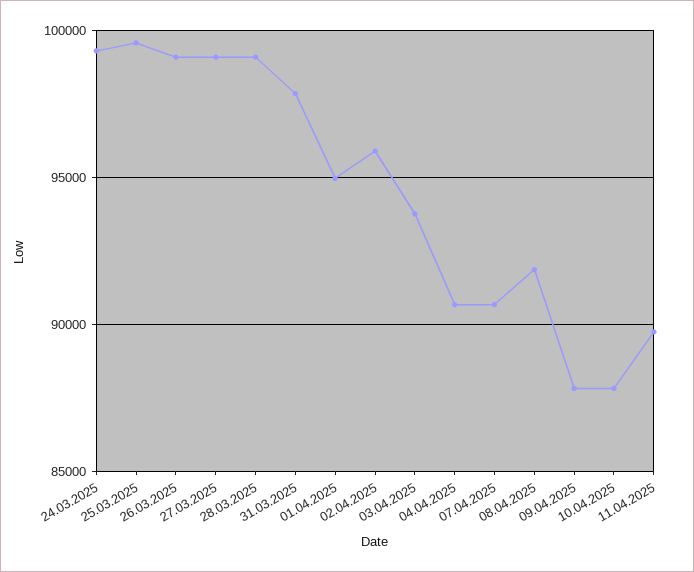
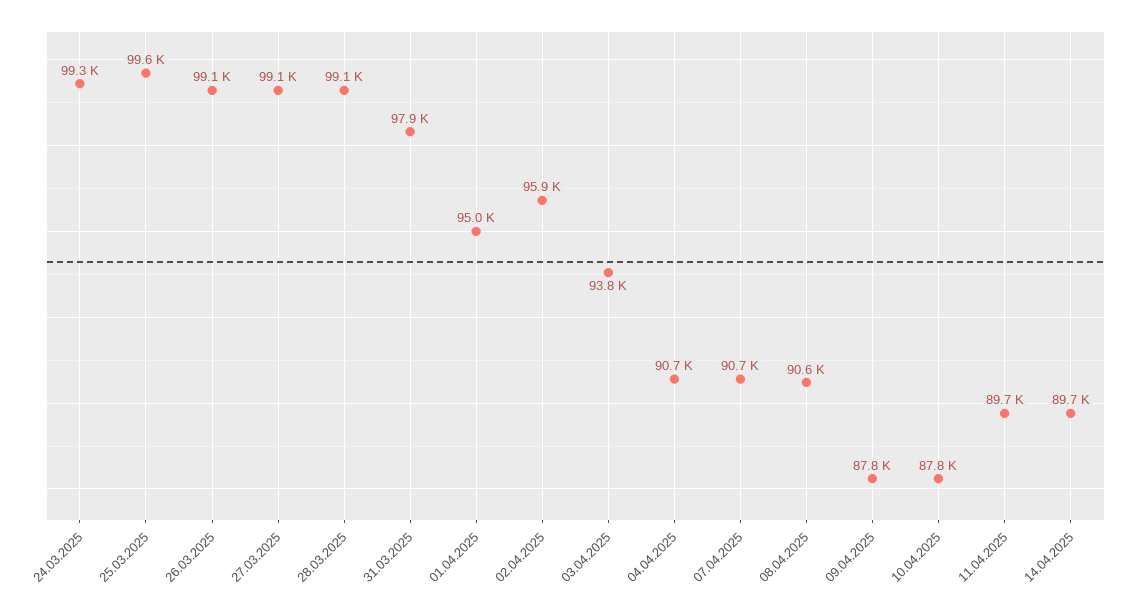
08.04.2025: 92000 -> 90600
14.04.2025: none -> 89700

